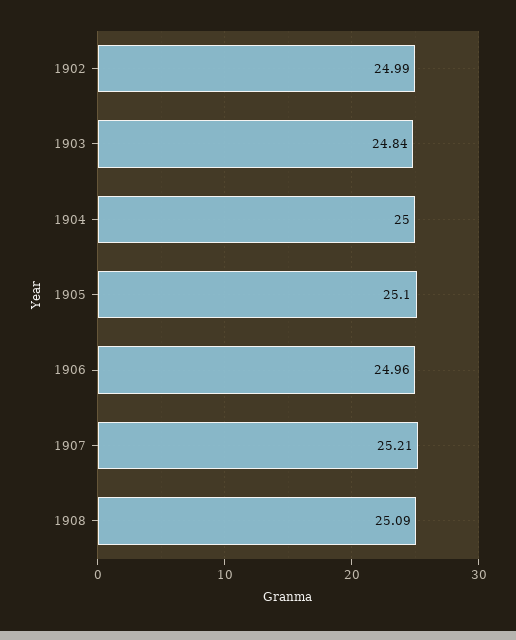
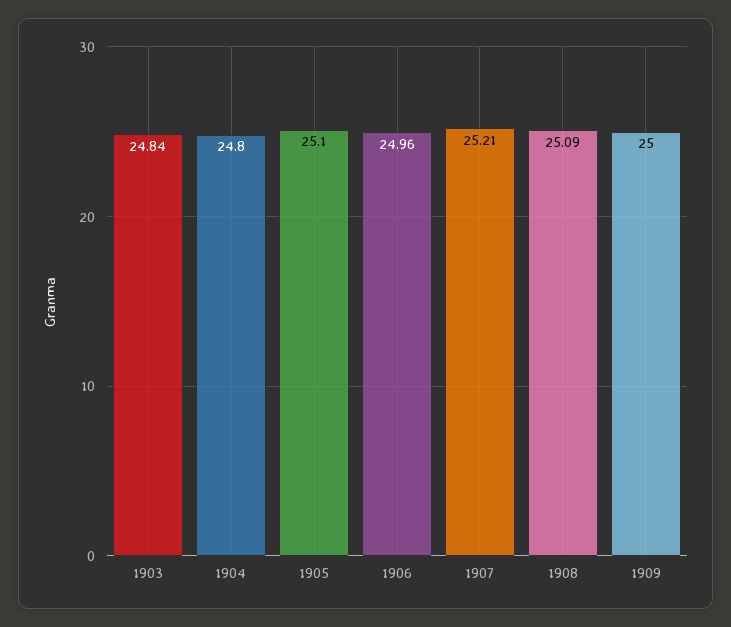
1902: 24.99 -> none
1904: 25 -> 24.8
1909: none -> 25

